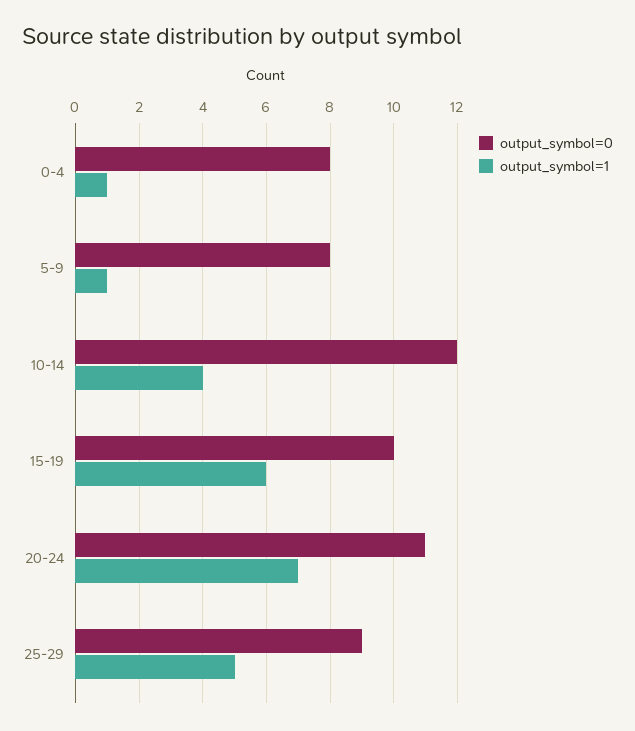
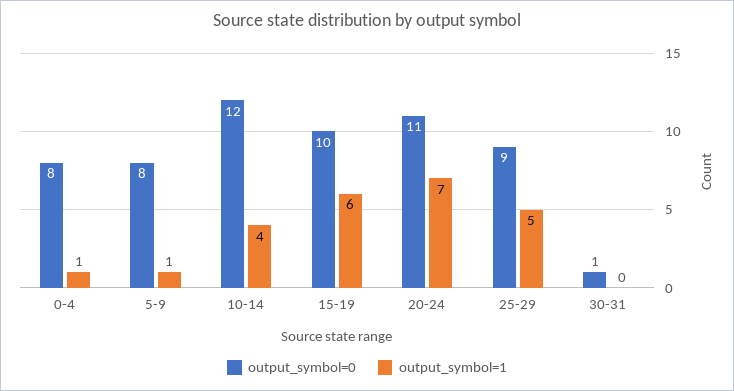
output_symbol=0, 30-31: none -> 1
output_symbol=1, 30-31: none -> 0

